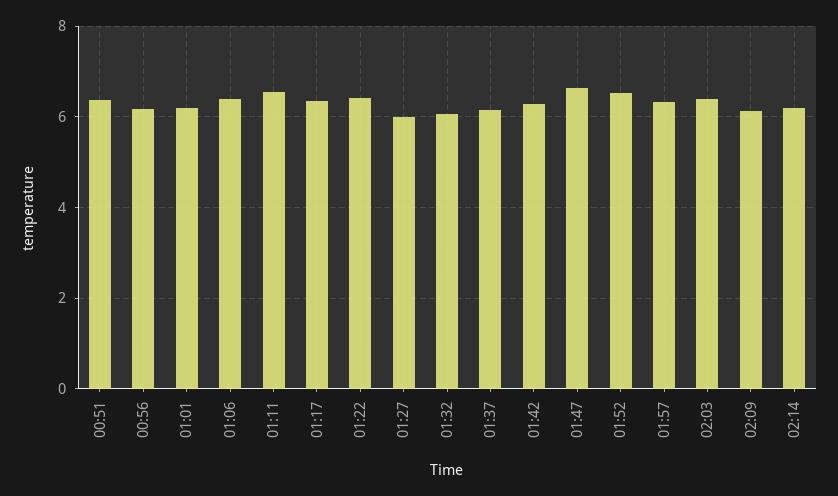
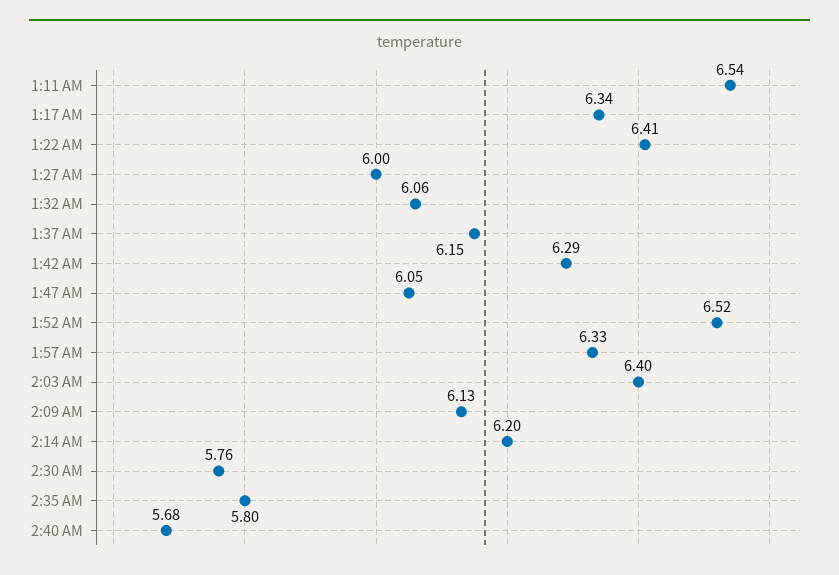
00:51: 6.4 -> none
00:56: 6.2 -> none
01:01: 6.2 -> none
01:06: 6.4 -> none
01:47: 6.6 -> 6.05
2:30 AM: none -> 5.76
2:35 AM: none -> 5.8
2:40 AM: none -> 5.68

